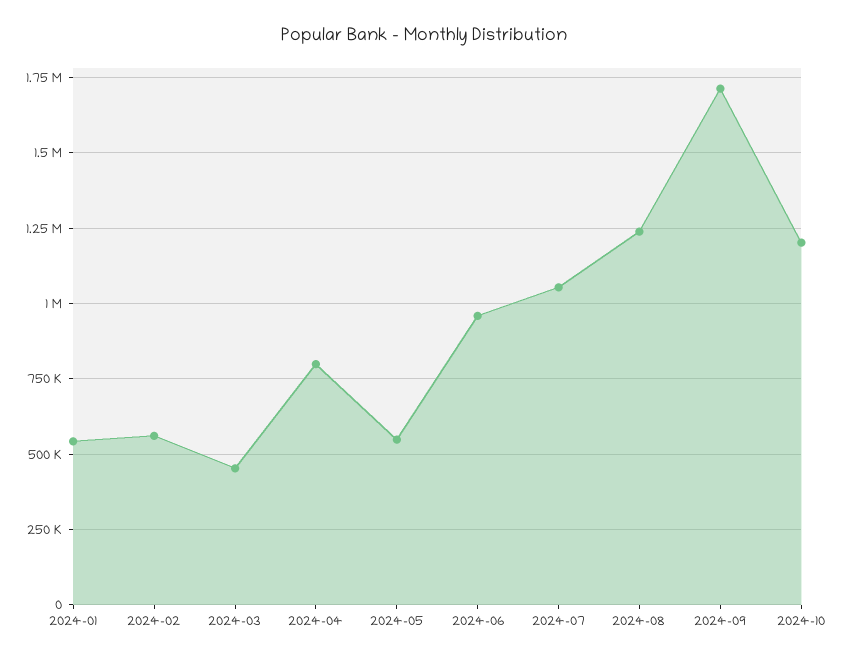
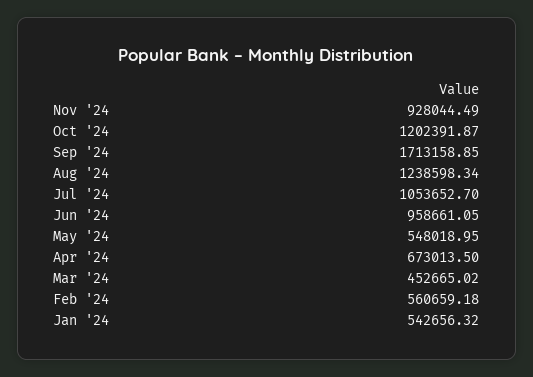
2024-04: 800000 -> 673013.5
Nov '24: none -> 928044.49

